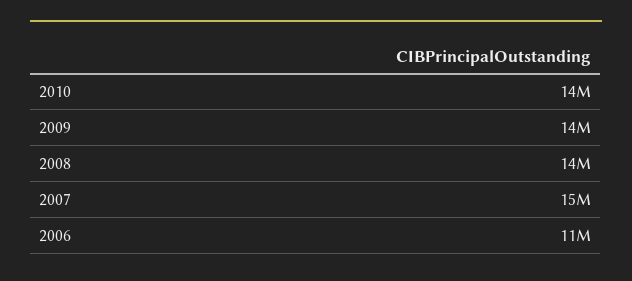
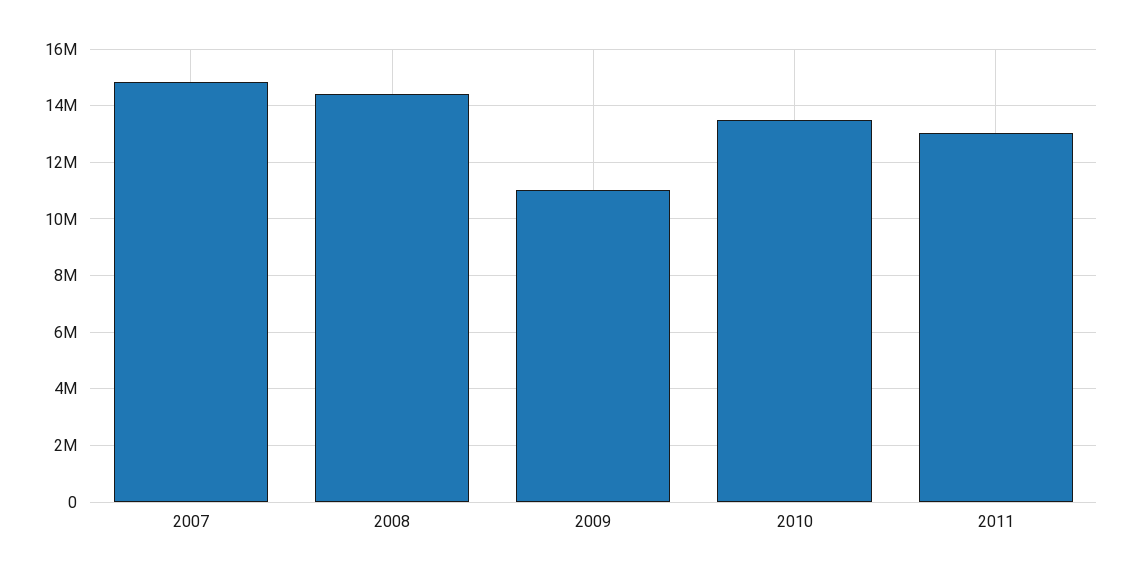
2009: 14000000 -> 11000000
2006: 11000000 -> none
2011: none -> 13000000

